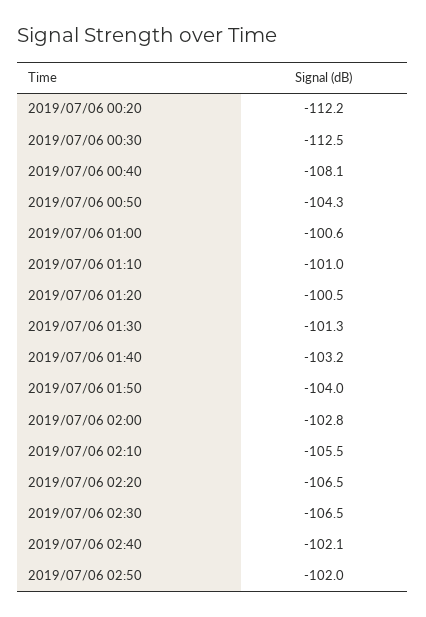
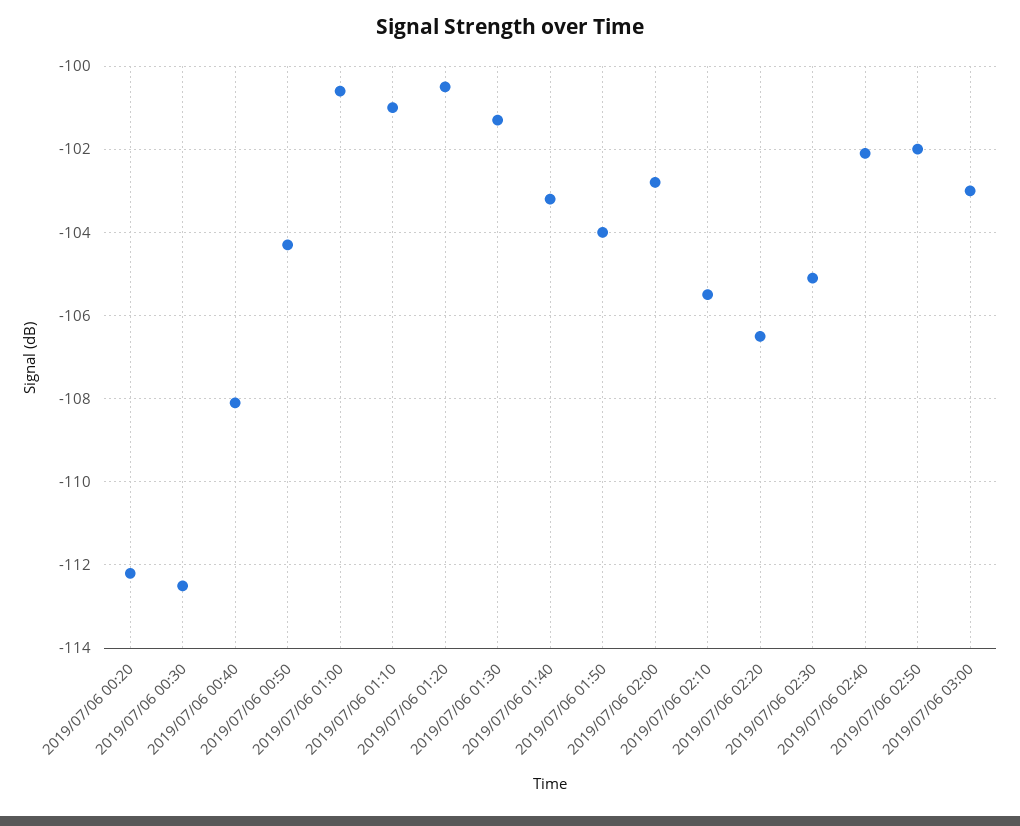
2019/07/06 02:30: -106.5 -> -105
2019/07/06 03:00: none -> -103

